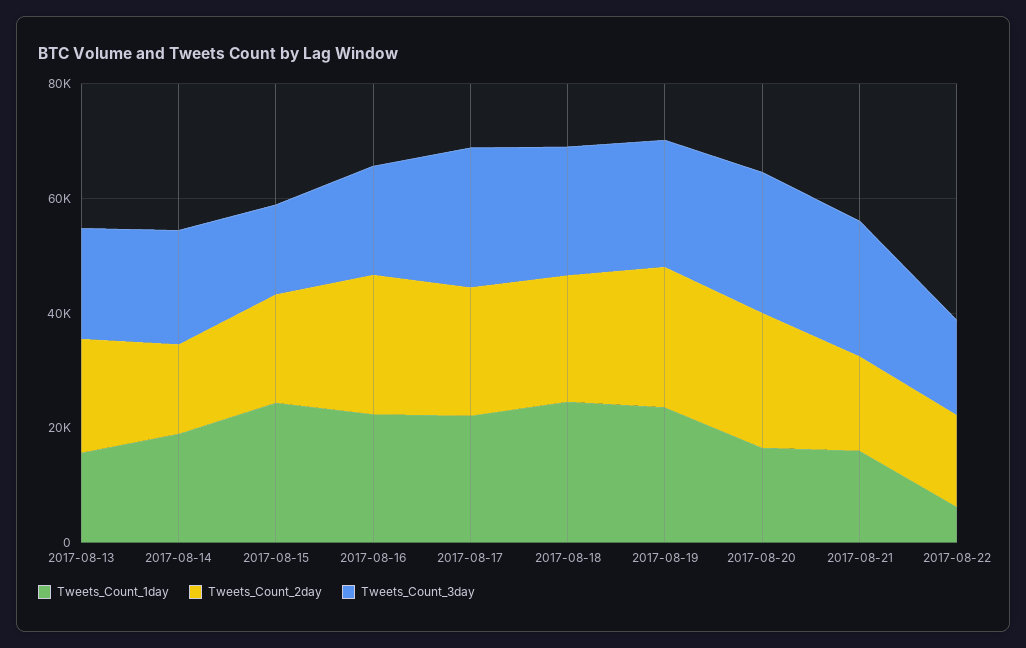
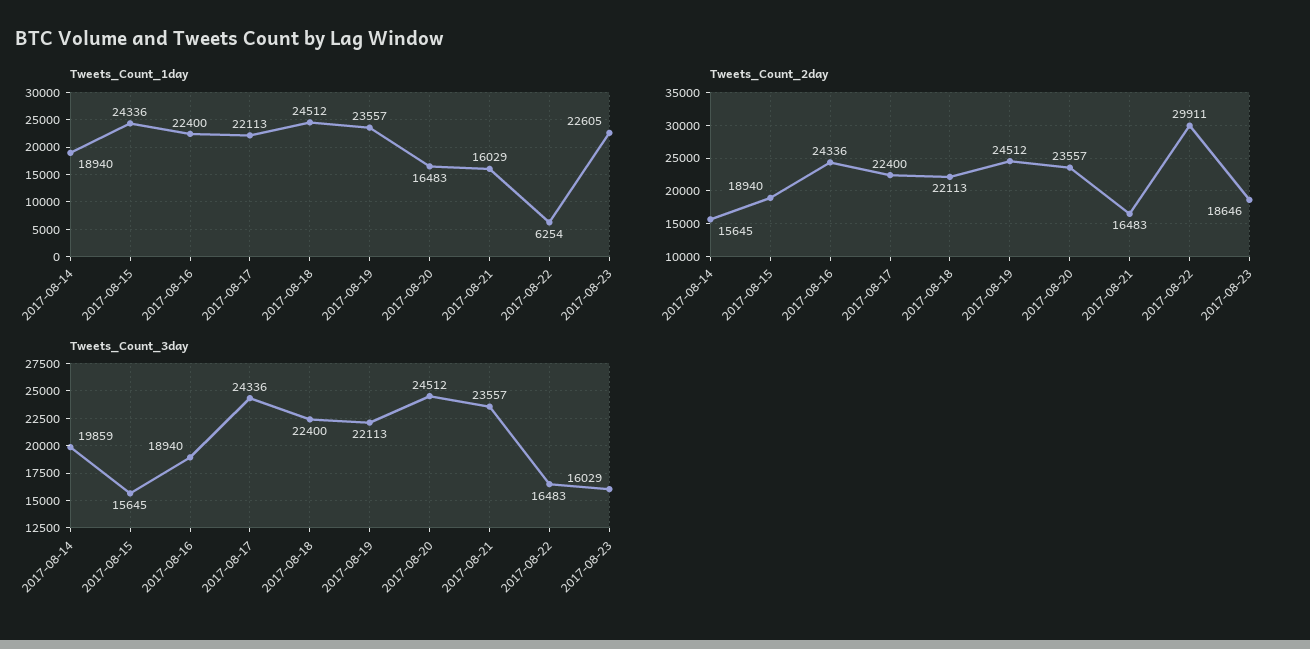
Tweets_Count_1day, 2017-08-13: 15000 -> none
Tweets_Count_2day, 2017-08-13: 20000 -> none
Tweets_Count_3day, 2017-08-13: 20000 -> none
Tweets_Count_2day, 2017-08-22: 15000 -> 29911
Tweets_Count_1day, 2017-08-23: none -> 22605
Tweets_Count_2day, 2017-08-23: none -> 18646
Tweets_Count_3day, 2017-08-23: none -> 16029

